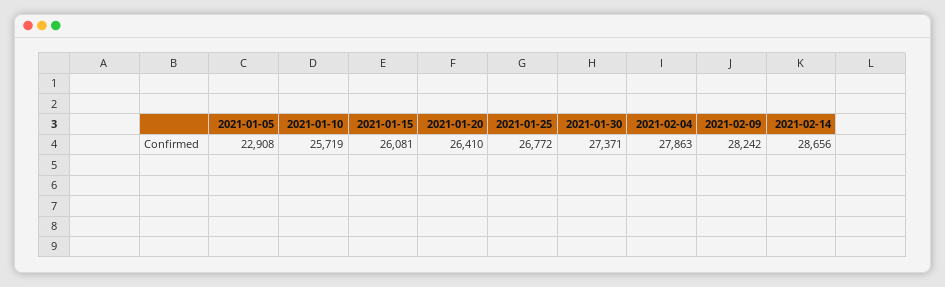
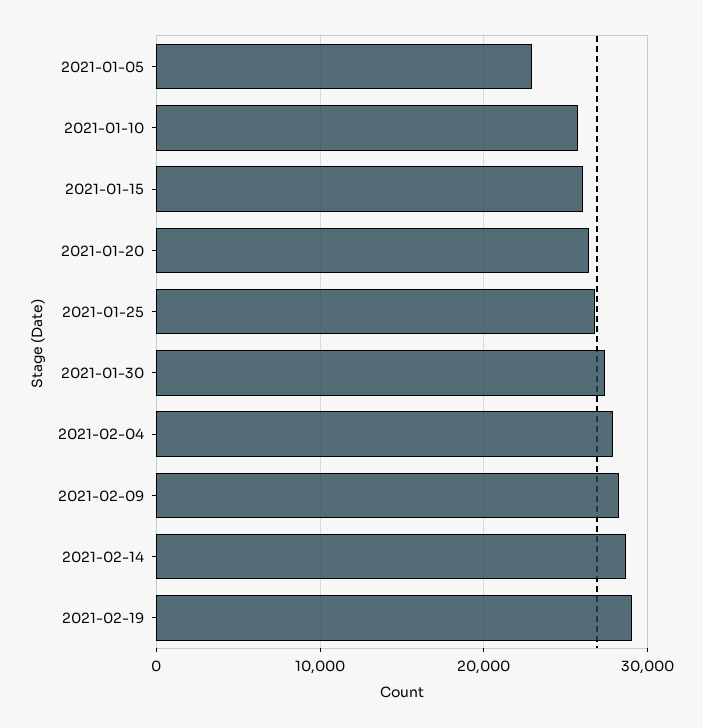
2021-02-19: none -> 29000

